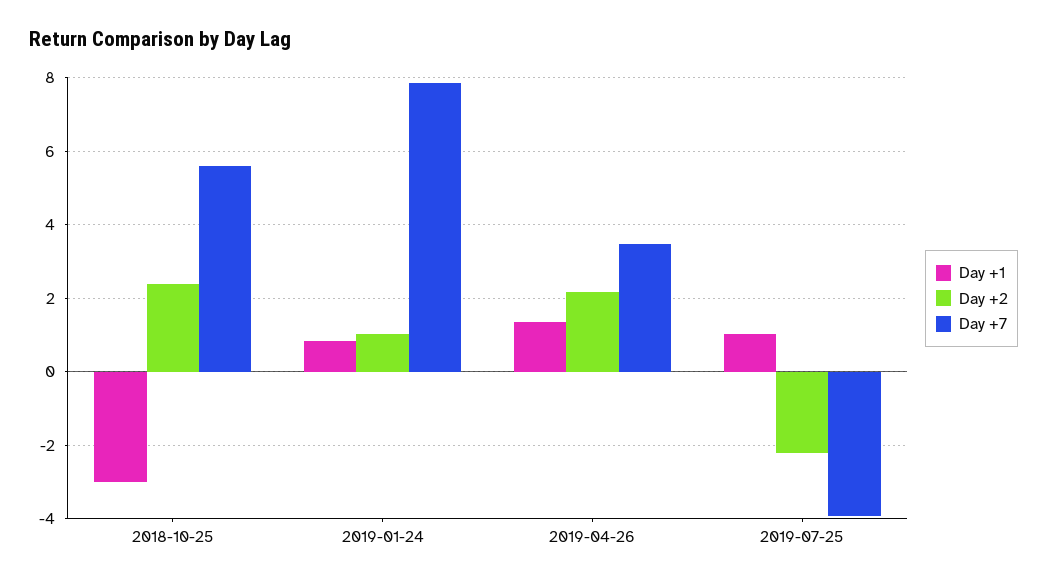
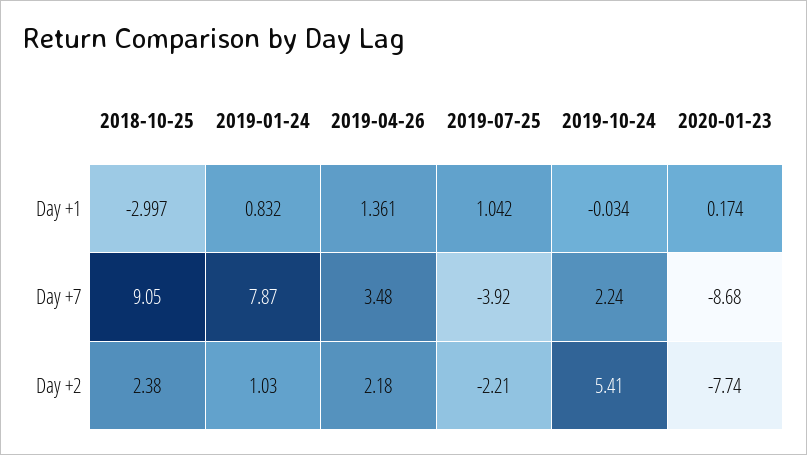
Day +7, 2018-10-25: 5.6 -> 9.05
Day +1, 2019-10-24: none -> -0.034
Day +1, 2020-01-23: none -> 0.174
Day +7, 2019-10-24: none -> 2.24
Day +7, 2020-01-23: none -> -8.68
Day +2, 2019-10-24: none -> 5.41
Day +2, 2020-01-23: none -> -7.74

